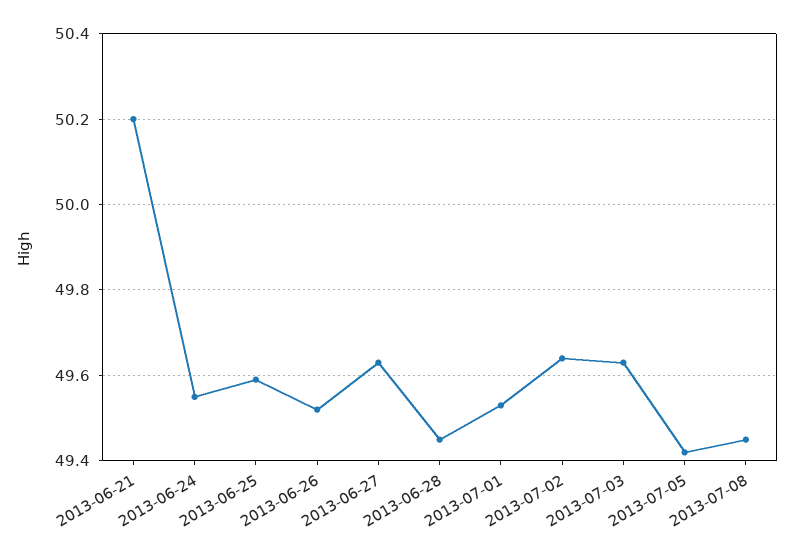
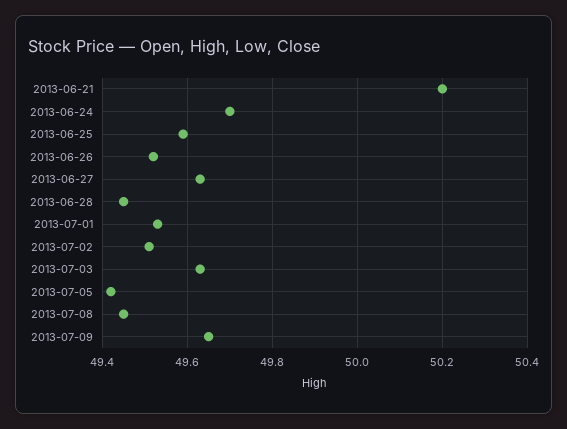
2013-06-24: 49.55 -> 49.7
2013-07-02: 49.65 -> 49.5
2013-07-09: none -> 49.65

